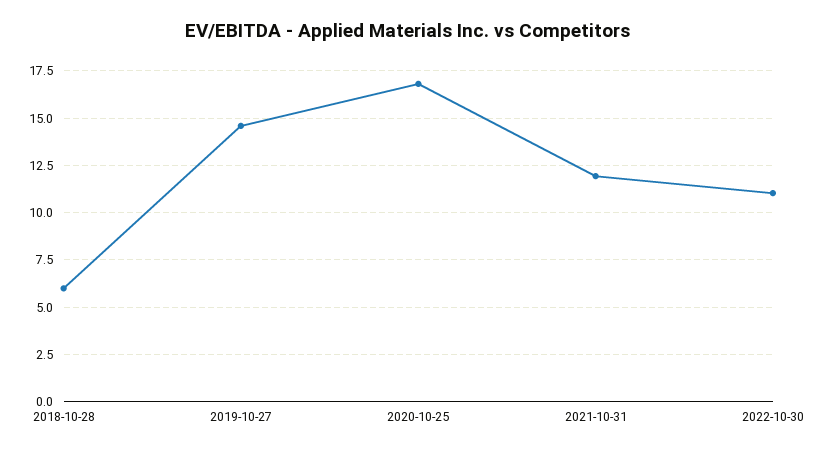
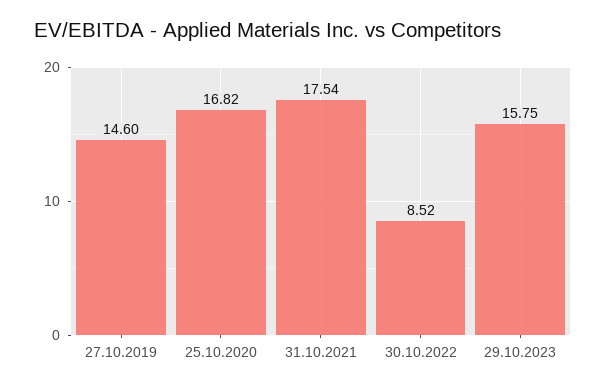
2018-10-28: 6 -> none
2021-10-31: 12 -> 17.54
2022-10-30: 11 -> 8.52
29.10.2023: none -> 15.75

